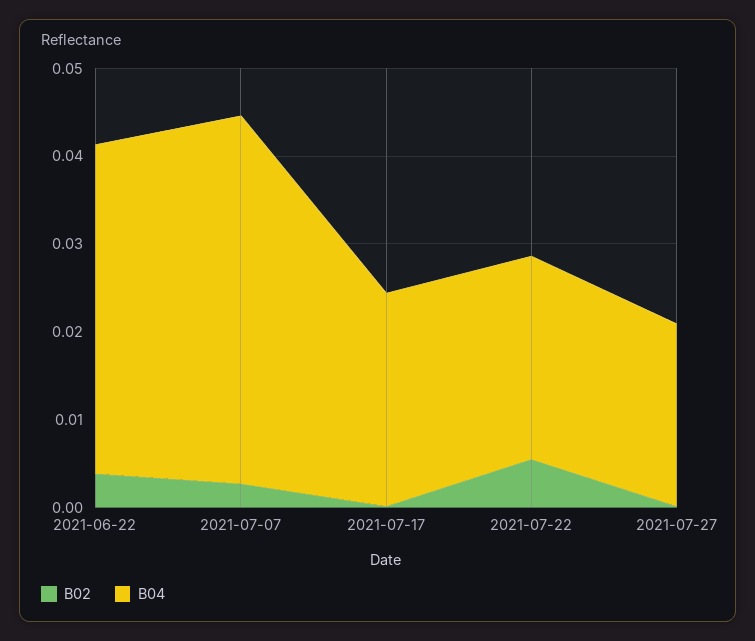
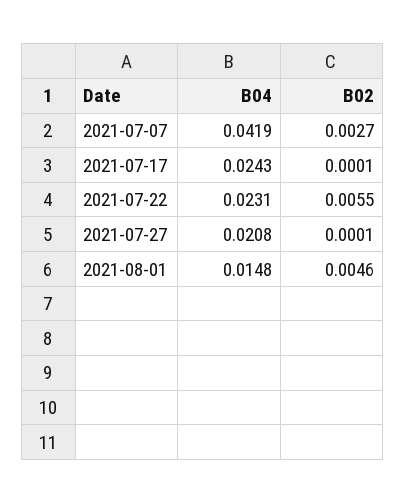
B02, 2021-06-22: 0.004 -> none
B04, 2021-06-22: 0.038 -> none
B04, 2021-08-01: none -> 0.0148
B02, 2021-08-01: none -> 0.0046

